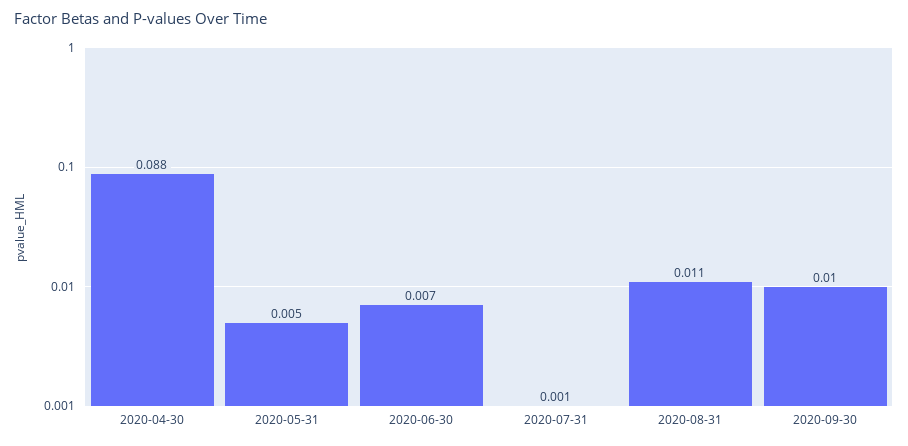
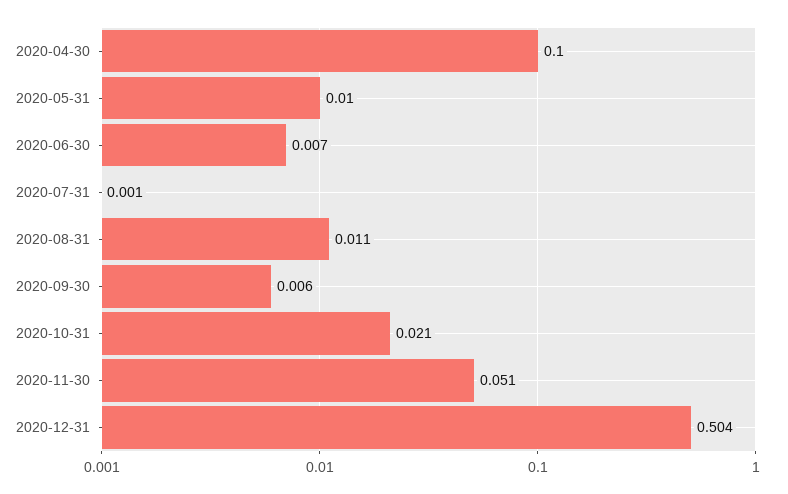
2020-04-30: 0.088 -> 0.1
2020-05-31: 0.005 -> 0.01
2020-09-30: 0.01 -> 0.006
2020-10-31: none -> 0.021
2020-11-30: none -> 0.051
2020-12-31: none -> 0.504

